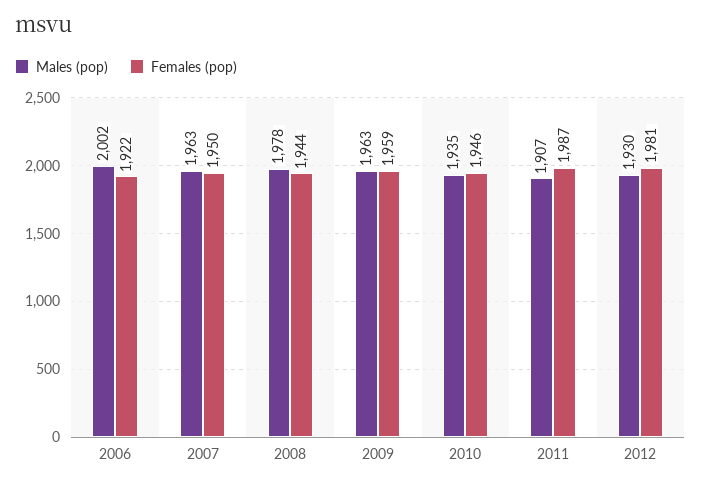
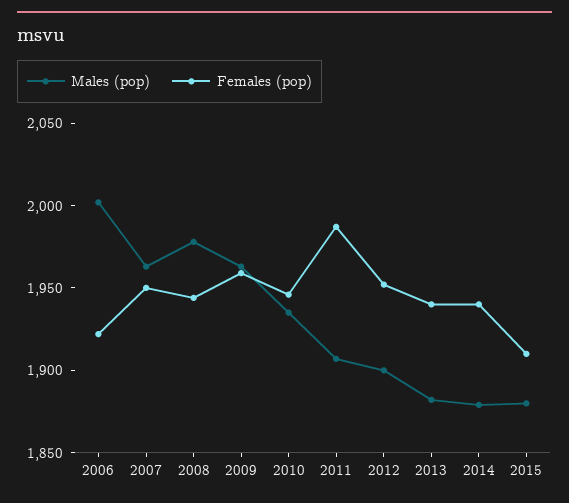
Males (pop), 2012: 1930 -> 1900
Females (pop), 2012: 1981 -> 1950
Males (pop), 2013: none -> 1880
Females (pop), 2013: none -> 1940
Males (pop), 2014: none -> 1880
Females (pop), 2014: none -> 1940
Males (pop), 2015: none -> 1880
Females (pop), 2015: none -> 1910

